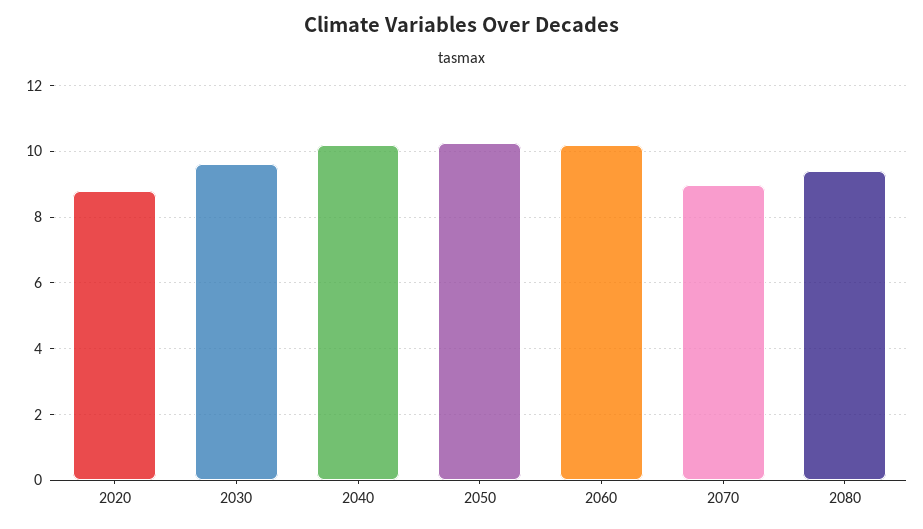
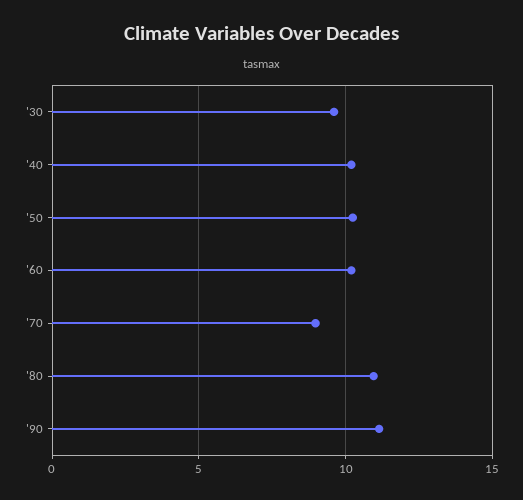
2020: 8.8 -> none
2080: 9.4 -> 11
'90: none -> 11

